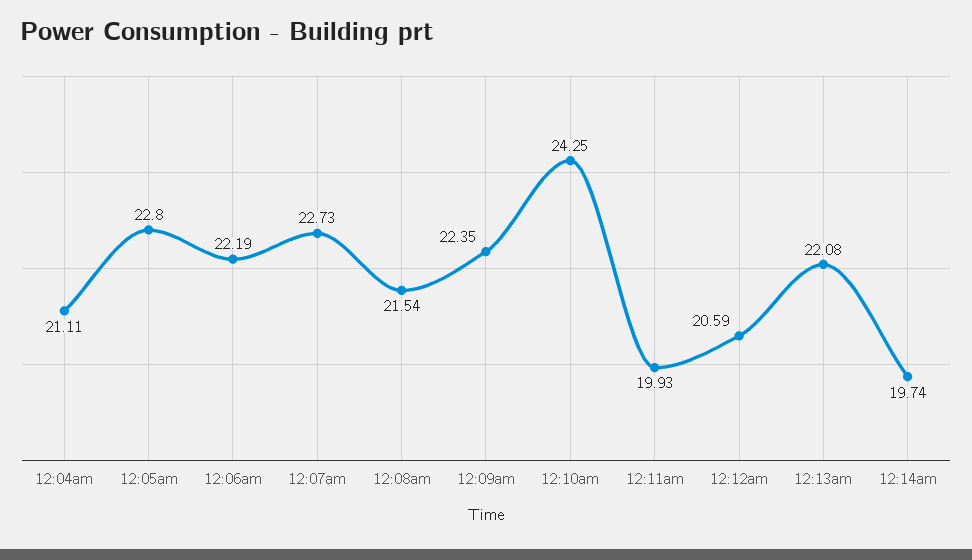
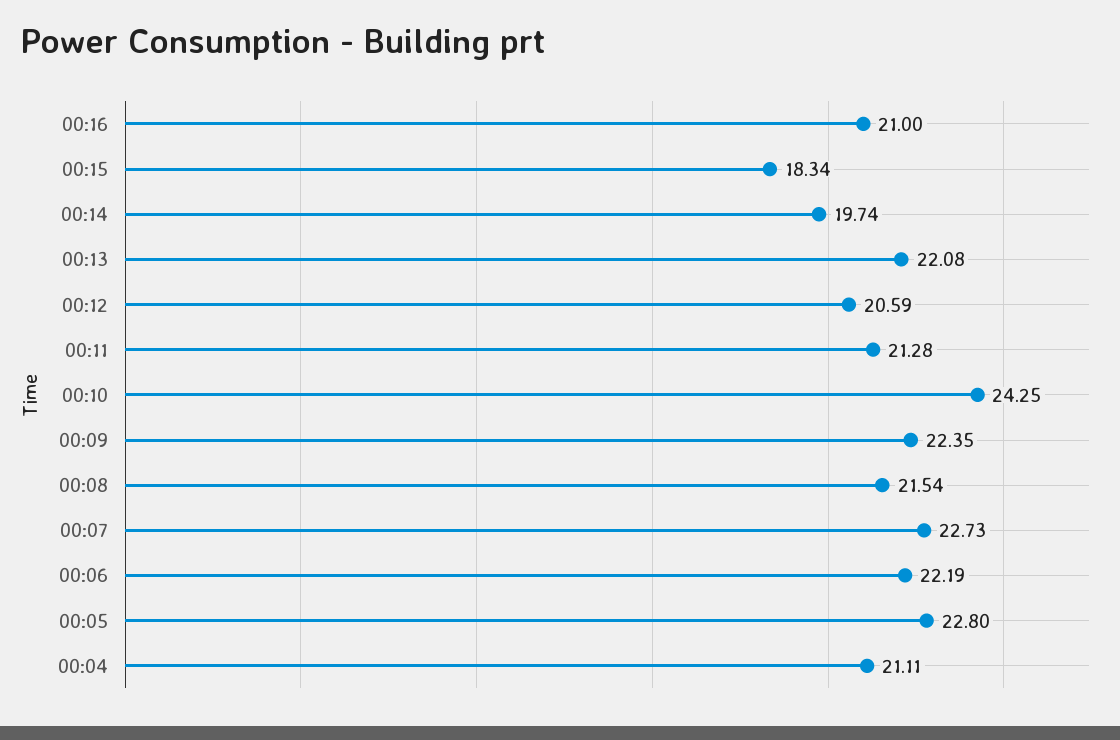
12:11am: 19.93 -> 21.28
00:16: none -> 21
00:15: none -> 18.34

